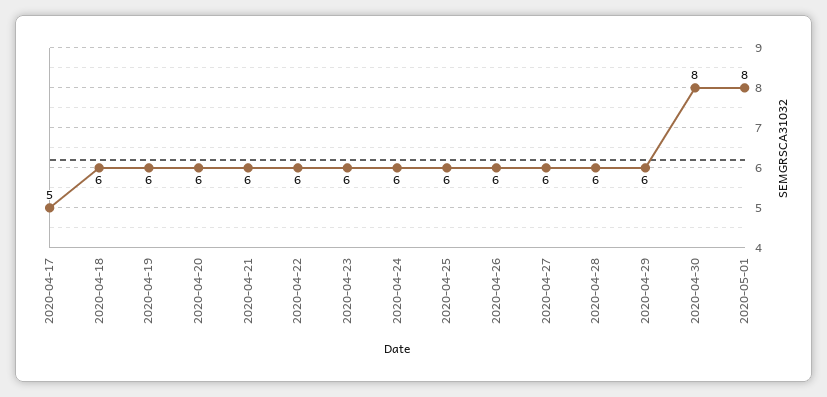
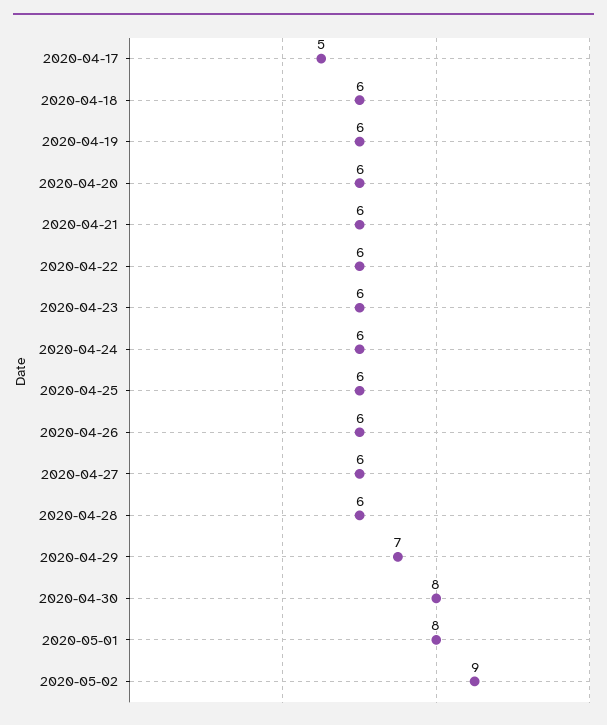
2020-04-29: 6 -> 7
2020-05-02: none -> 9

